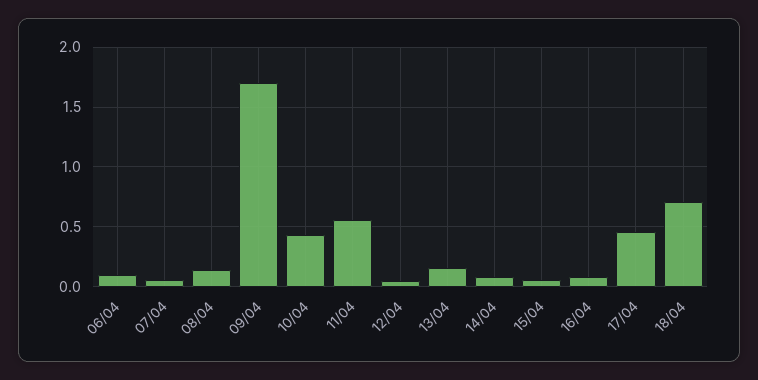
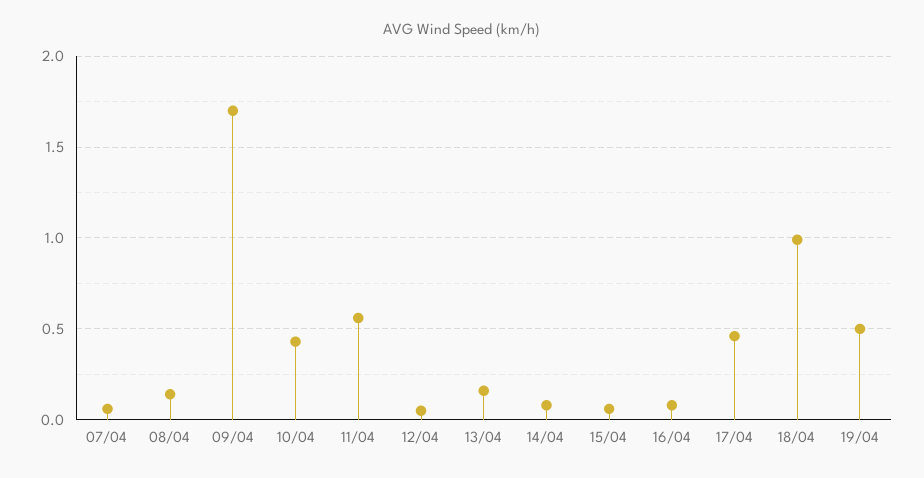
06/04: 0.1 -> none
18/04: 0.7 -> 1
19/04: none -> 0.5

